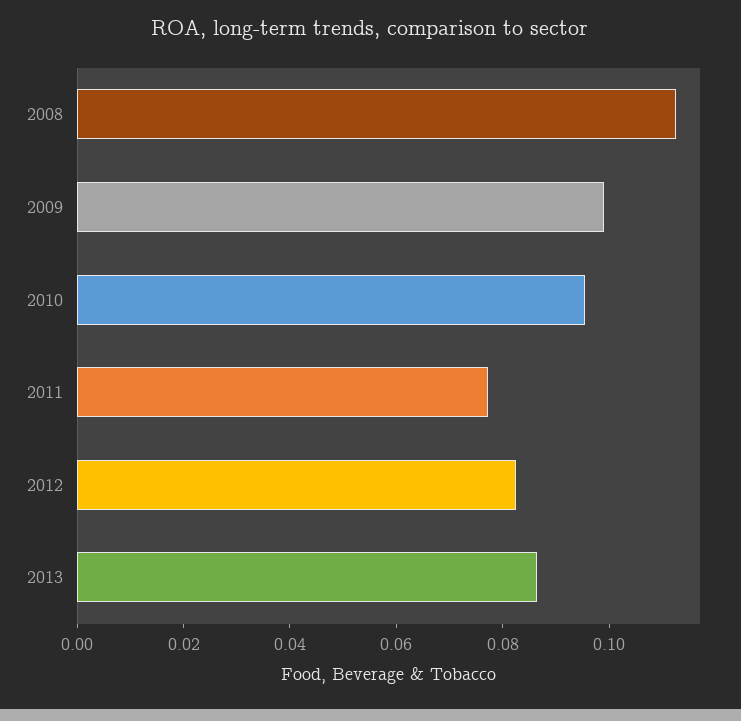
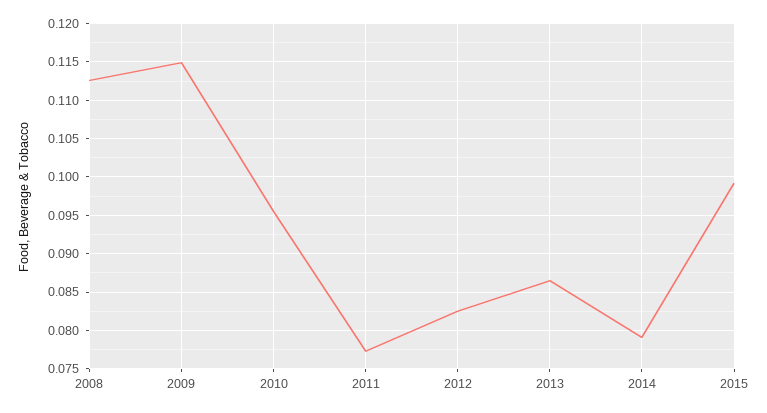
2009: 0.1 -> 0.115
2014: none -> 0.079
2015: none -> 0.099

